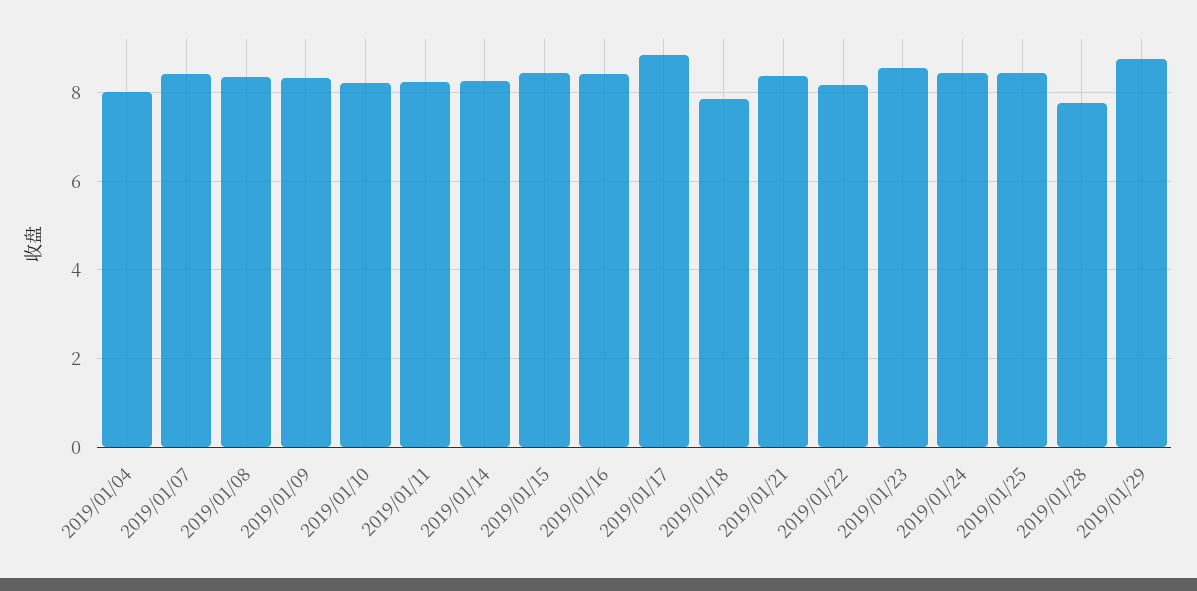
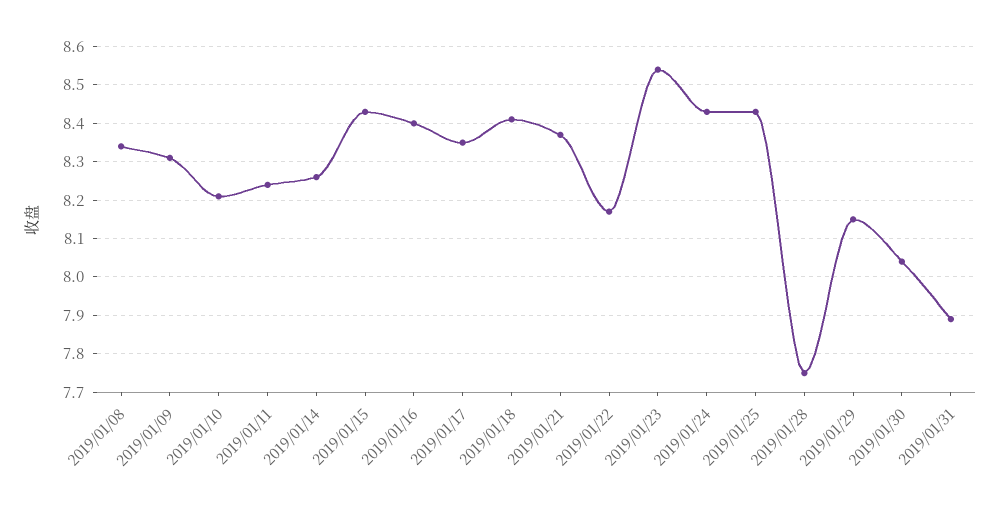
2019/01/04: 8 -> none
2019/01/07: 8.4 -> none
2019/01/17: 8.8 -> 8.35
2019/01/18: 7.8 -> 8.4
2019/01/29: 8.8 -> 8.15
2019/01/30: none -> 8.05
2019/01/31: none -> 7.9

